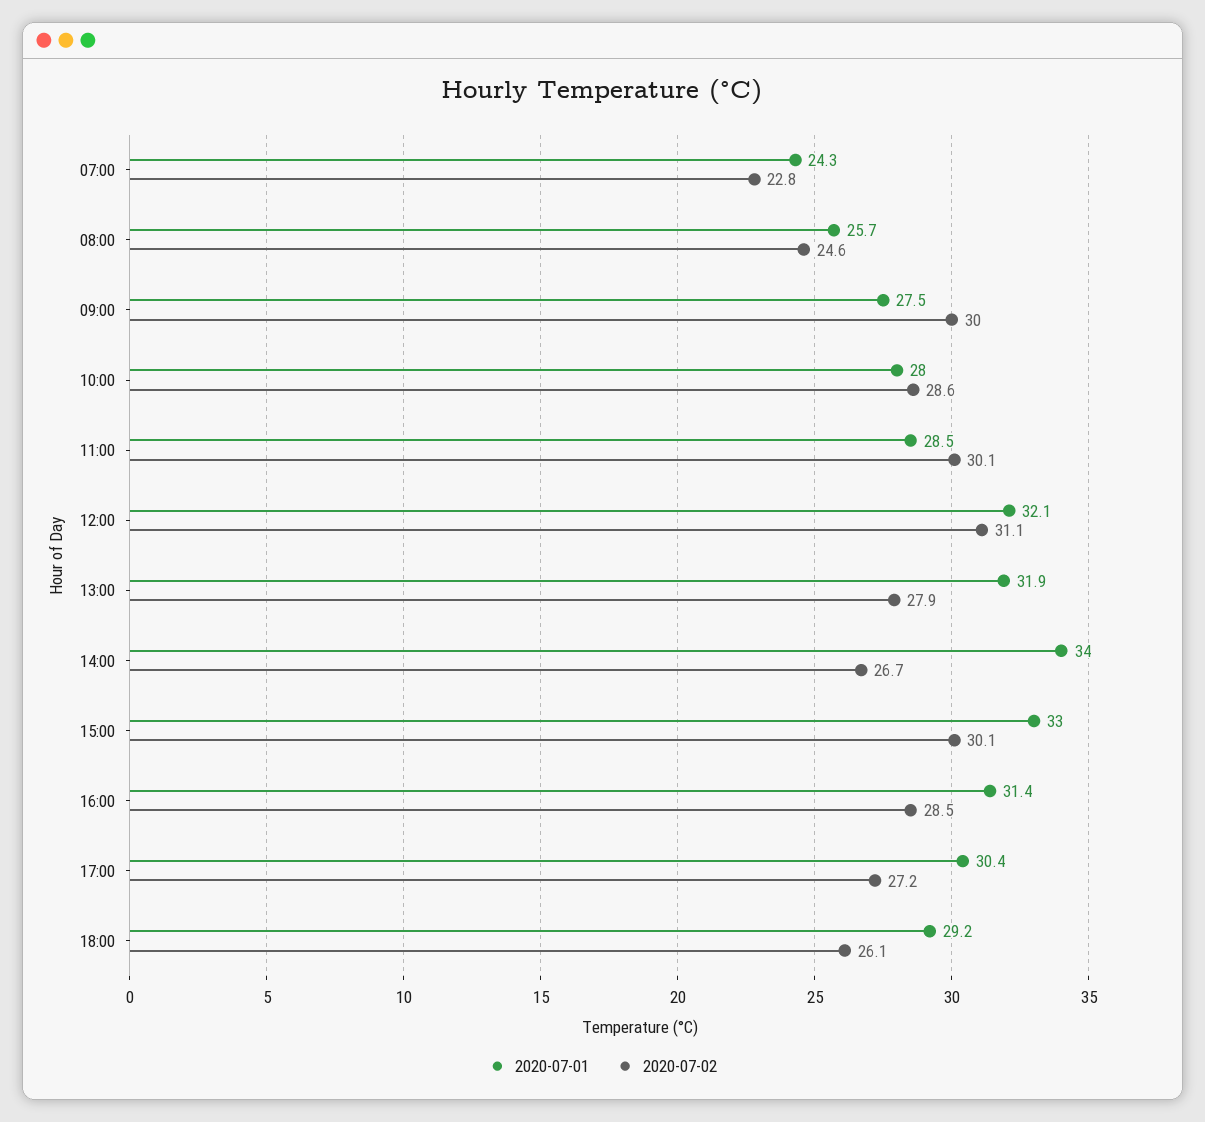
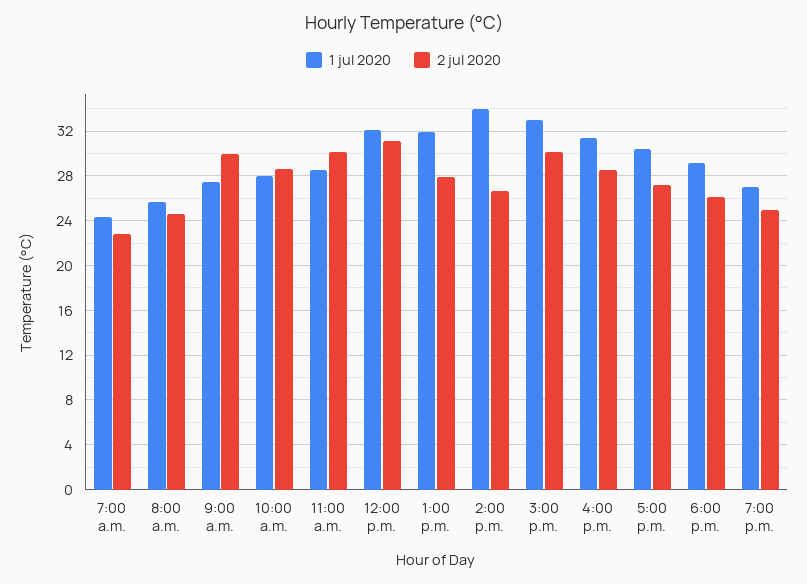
2020-07-01, 7:00 p.m.: none -> 27
2020-07-02, 7:00 p.m.: none -> 25

